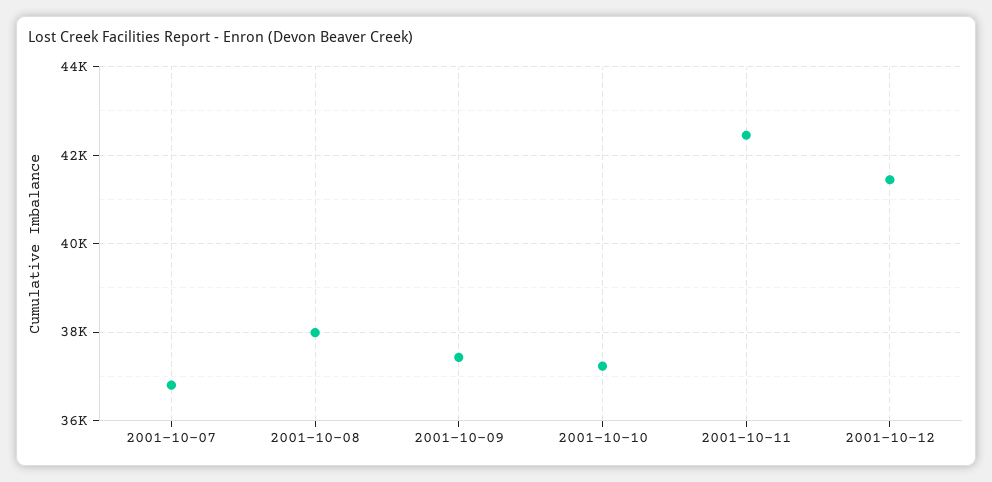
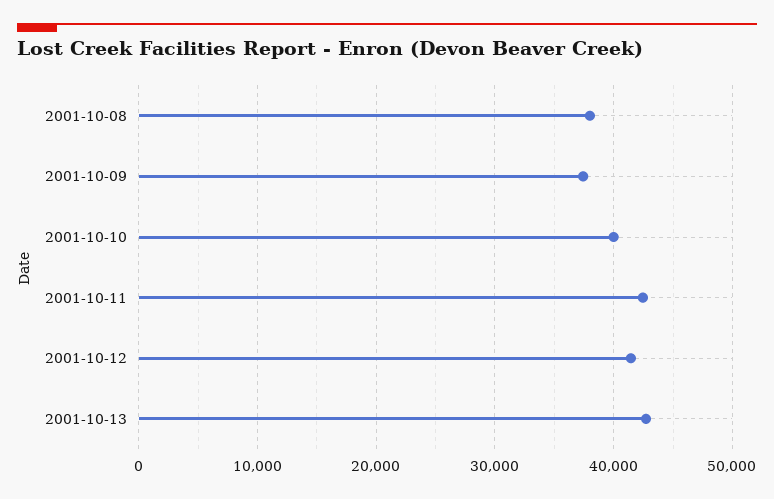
2001-10-07: 36800 -> none
2001-10-10: 37200 -> 40000
2001-10-13: none -> 43000

